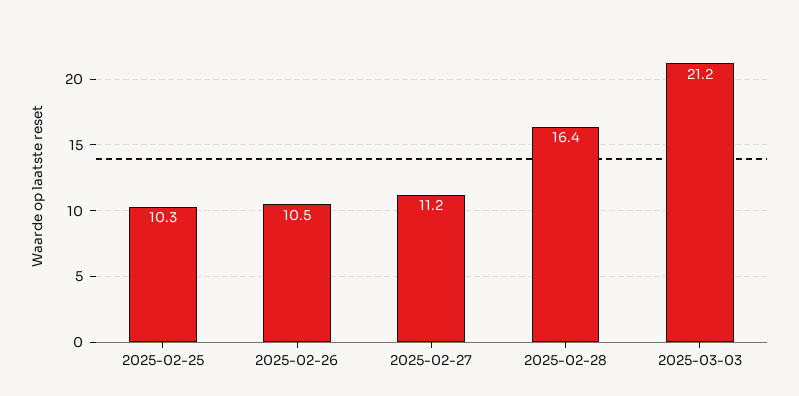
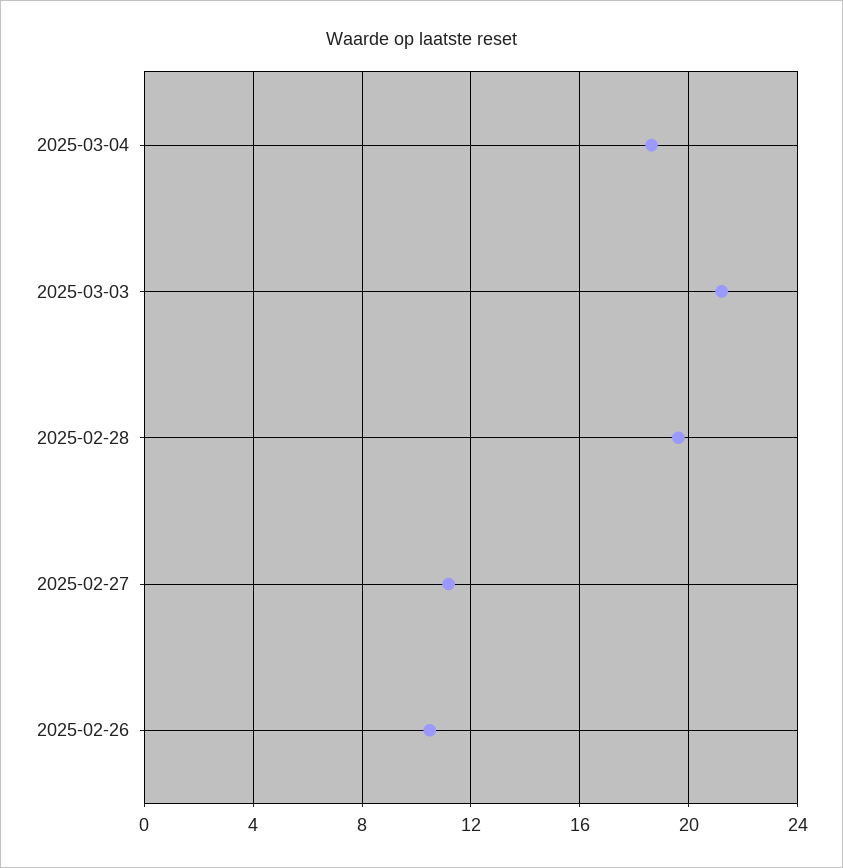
2025-02-25: 10.3 -> none
2025-02-28: 16.4 -> 19.5
2025-03-04: none -> 18.5

